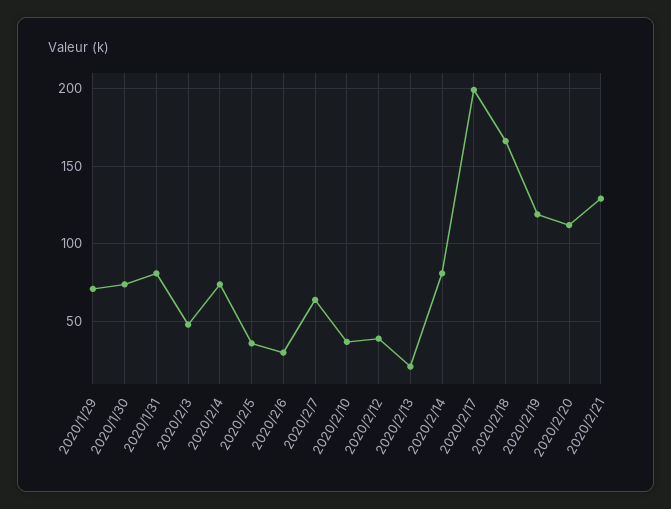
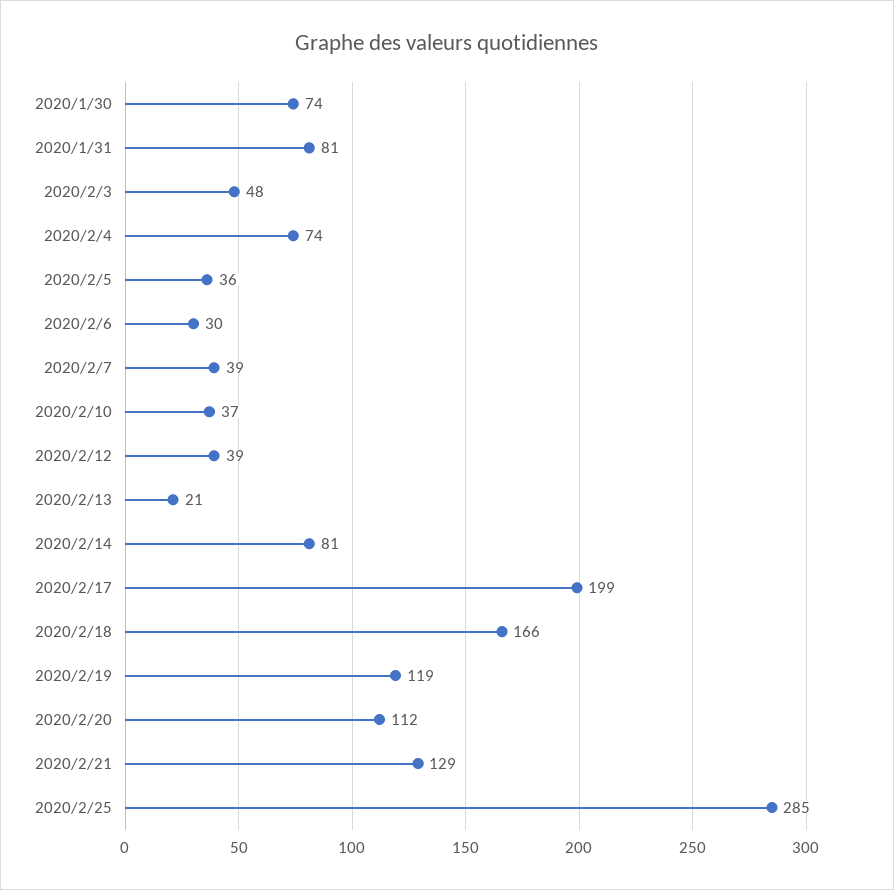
2020/1/29: 70 -> none
2020/2/7: 65 -> 39
2020/2/25: none -> 285

